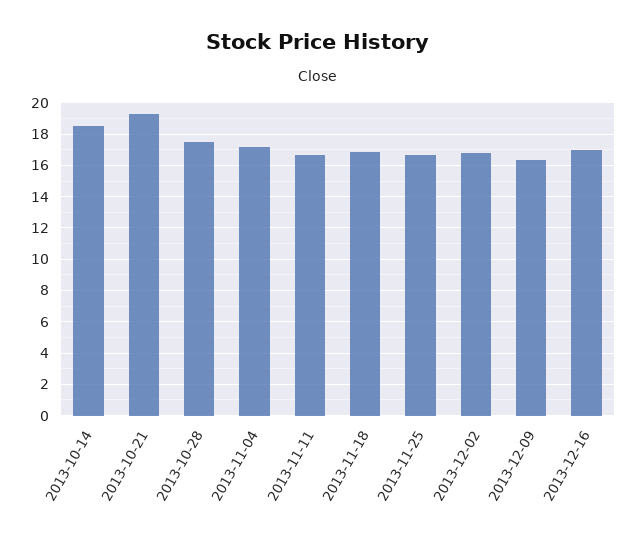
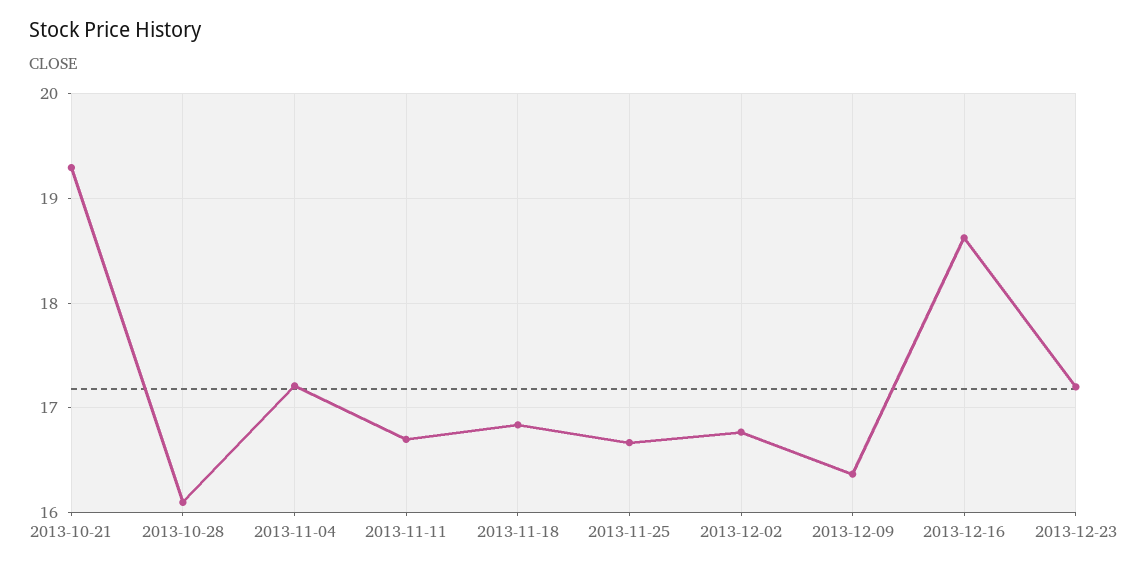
2013-10-14: 18.5 -> none
2013-10-28: 17.5 -> 16.1
2013-12-16: 17 -> 18.6
2013-12-23: none -> 17.2

